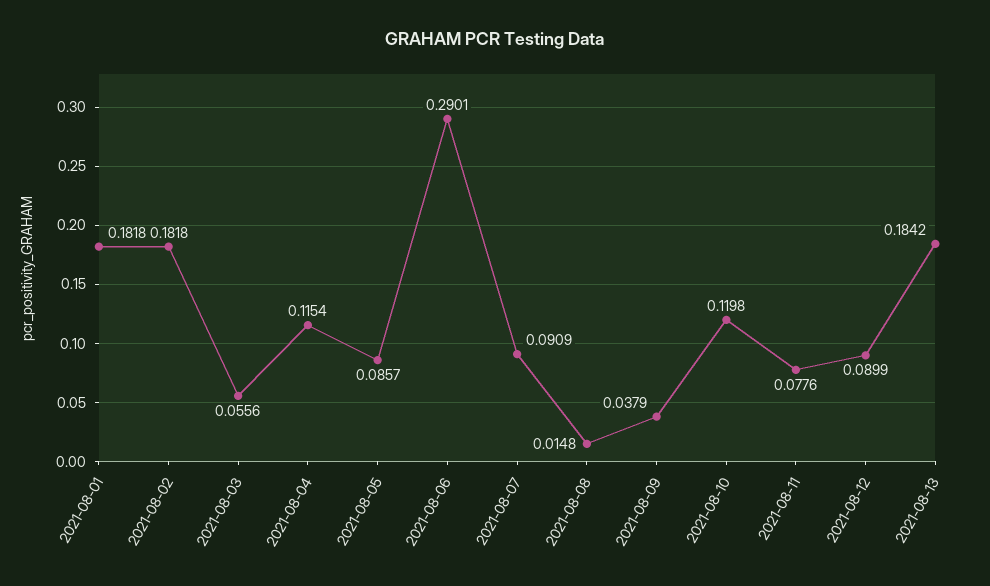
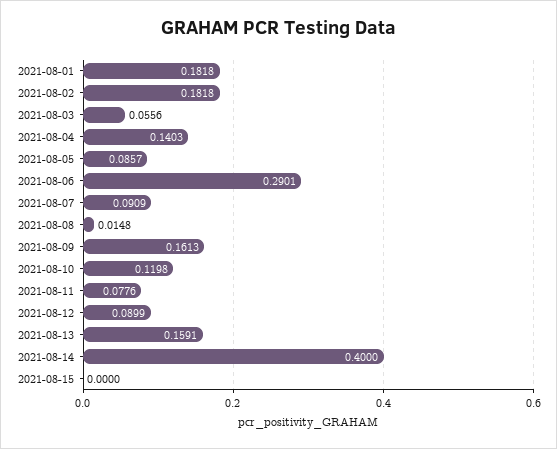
2021-08-04: 0.1154 -> 0.1403
2021-08-09: 0.0379 -> 0.1613
2021-08-13: 0.1842 -> 0.1591
2021-08-14: none -> 0.4
2021-08-15: none -> 0

